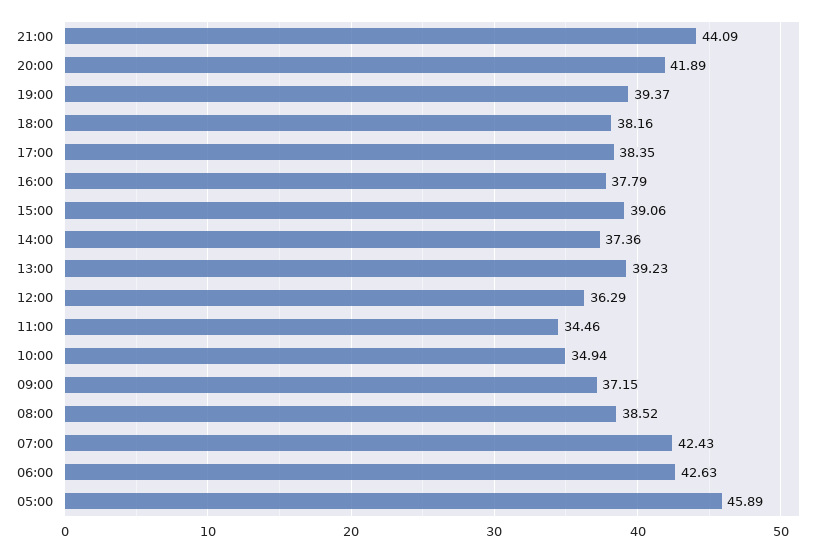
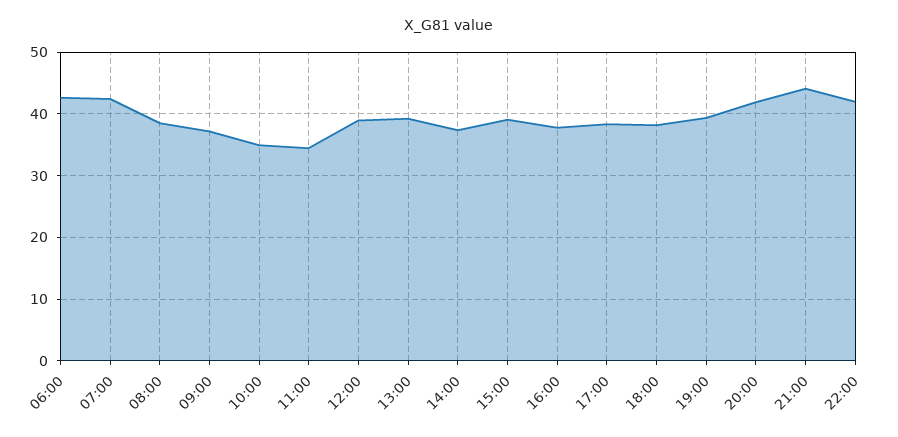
12:00: 36.29 -> 39
05:00: 45.89 -> none
22:00: none -> 42

